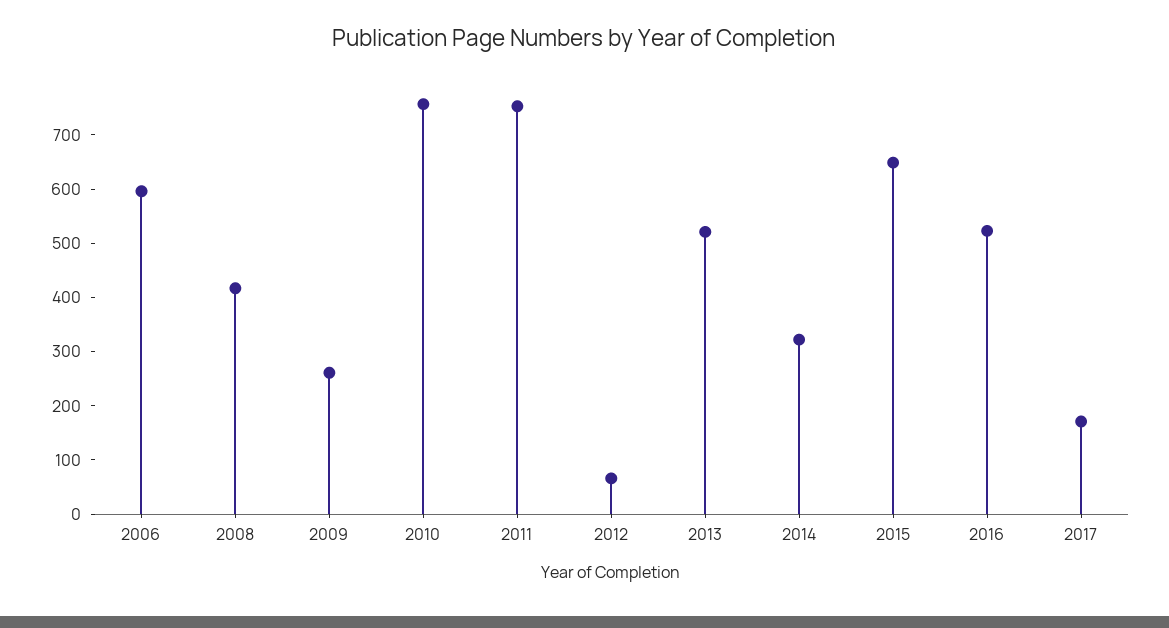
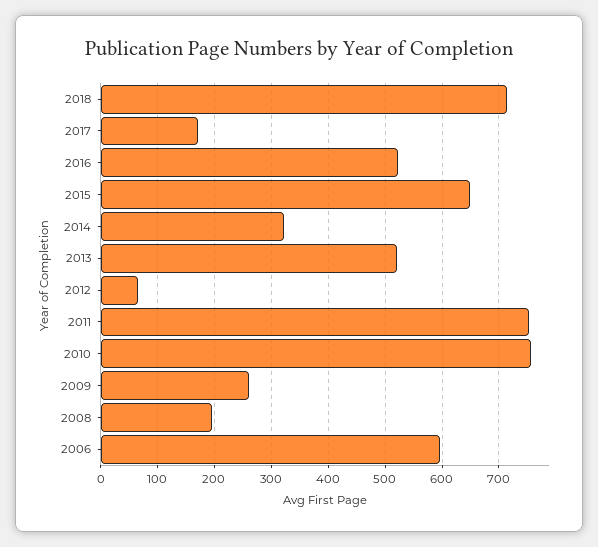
2008: 420 -> 200
2018: none -> 720

